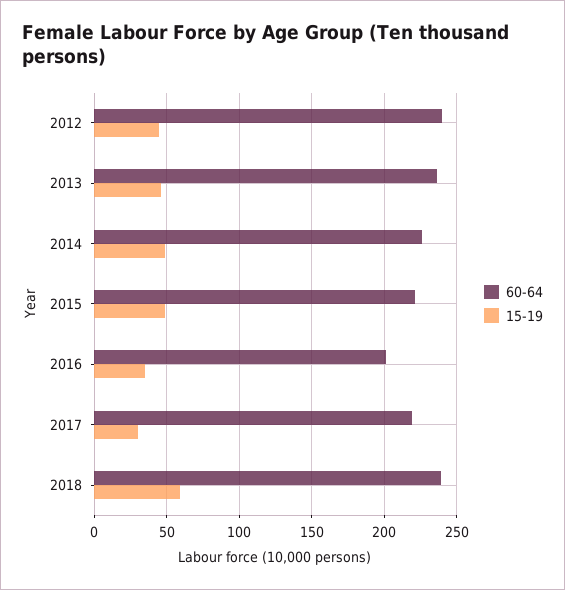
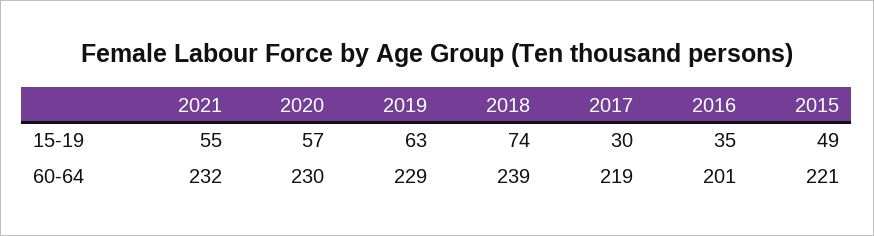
60-64, 2012: 240 -> none
15-19, 2012: 45 -> none
60-64, 2013: 235 -> none
15-19, 2013: 45 -> none
60-64, 2014: 225 -> none
15-19, 2014: 50 -> none
15-19, 2018: 60 -> 74
15-19, 2021: none -> 55
15-19, 2020: none -> 57
15-19, 2019: none -> 63
60-64, 2021: none -> 232
60-64, 2020: none -> 230
60-64, 2019: none -> 229

